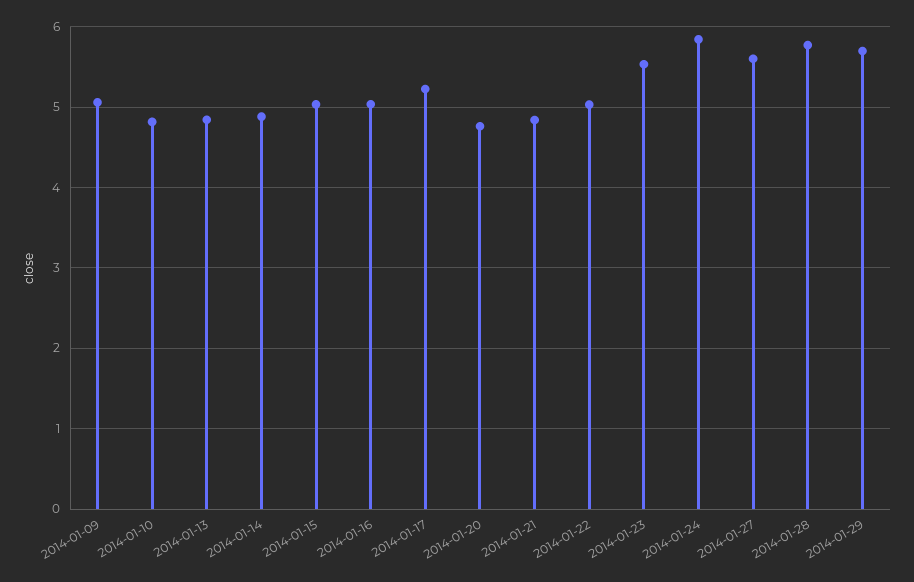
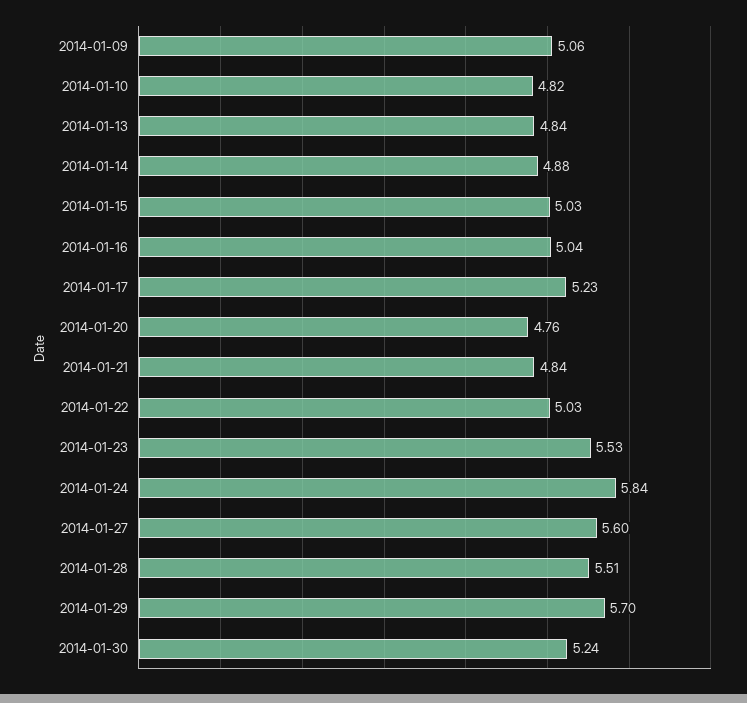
2014-01-28: 5.8 -> 5.51
2014-01-30: none -> 5.24

